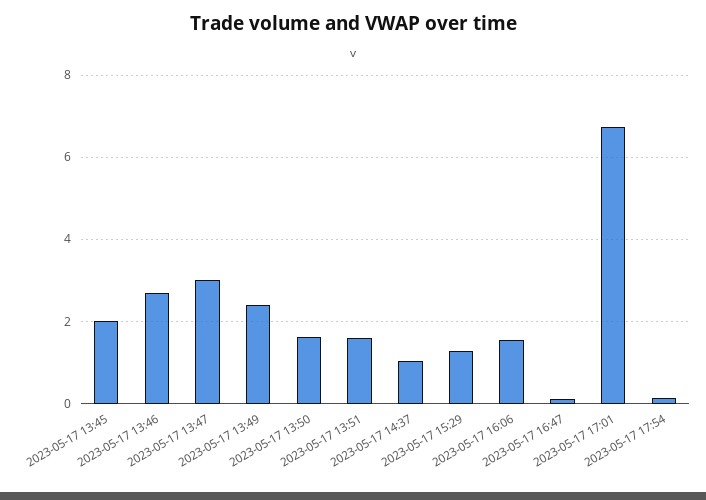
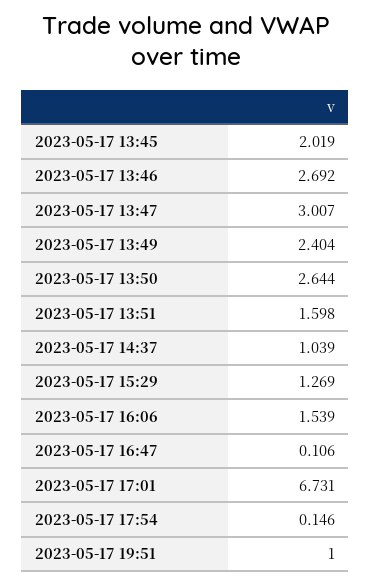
2023-05-17 13:50: 1.6 -> 2.644
2023-05-17 19:51: none -> 1

